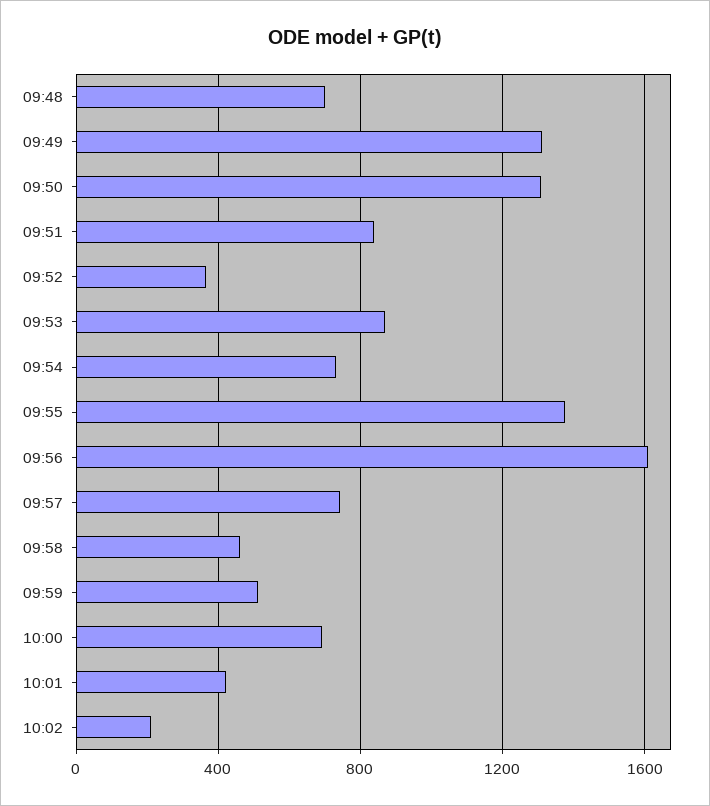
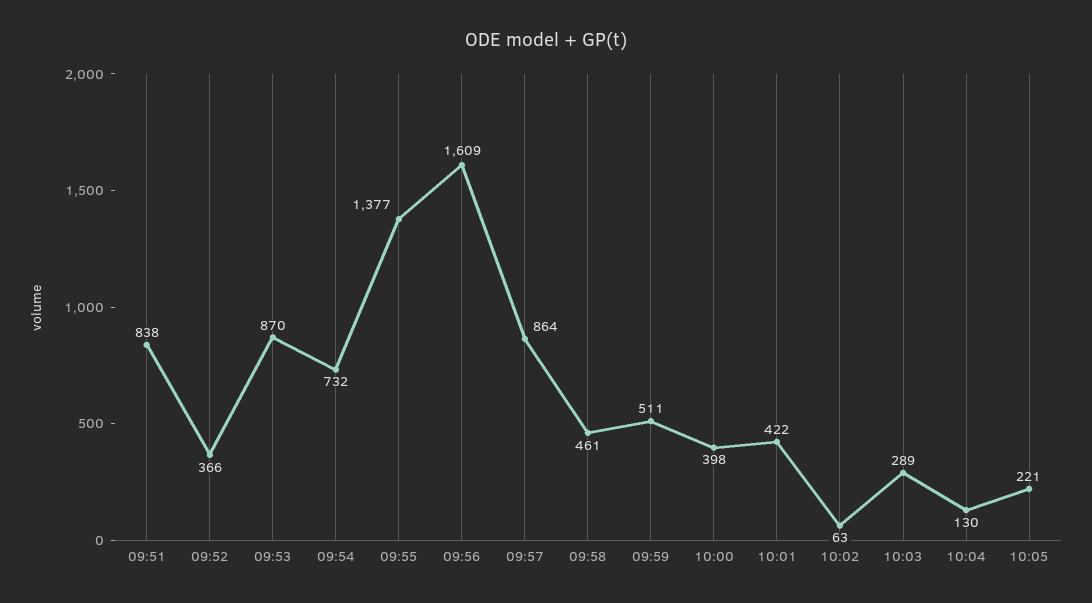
09:48: 700 -> none
09:49: 1300 -> none
09:50: 1300 -> none
09:57: 750 -> 864
10:00: 700 -> 398
10:02: 200 -> 63
10:03: none -> 289
10:04: none -> 130
10:05: none -> 221

